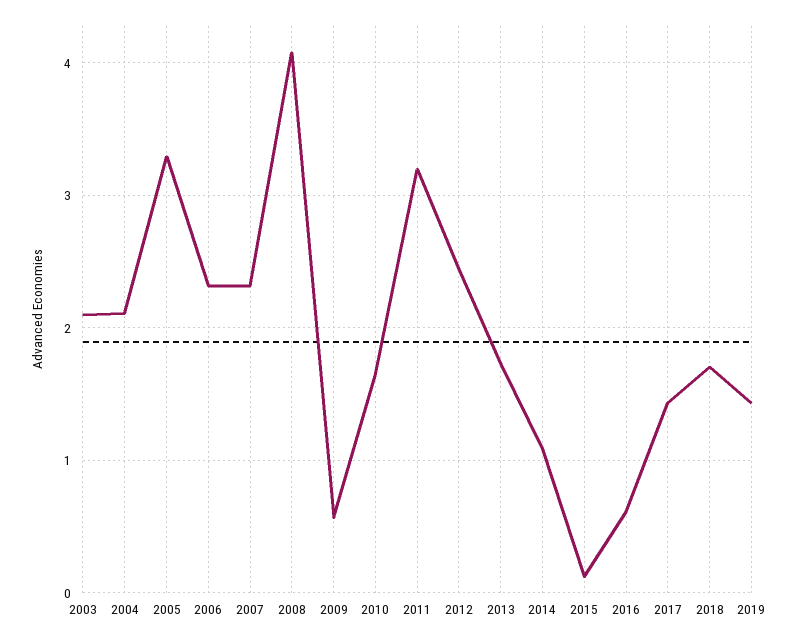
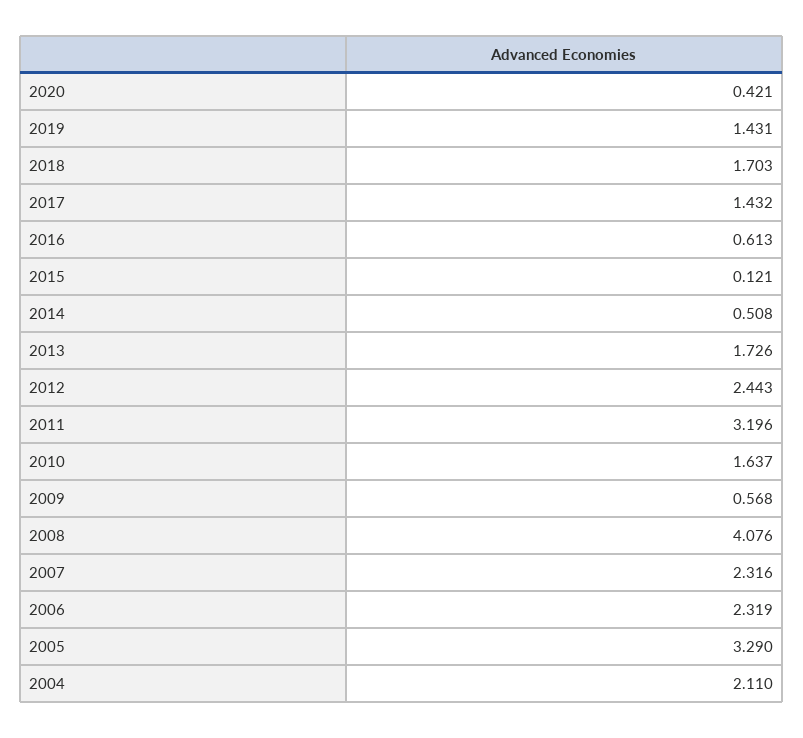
2003: 2.1 -> none
2014: 1.1 -> 0.508
2020: none -> 0.421

